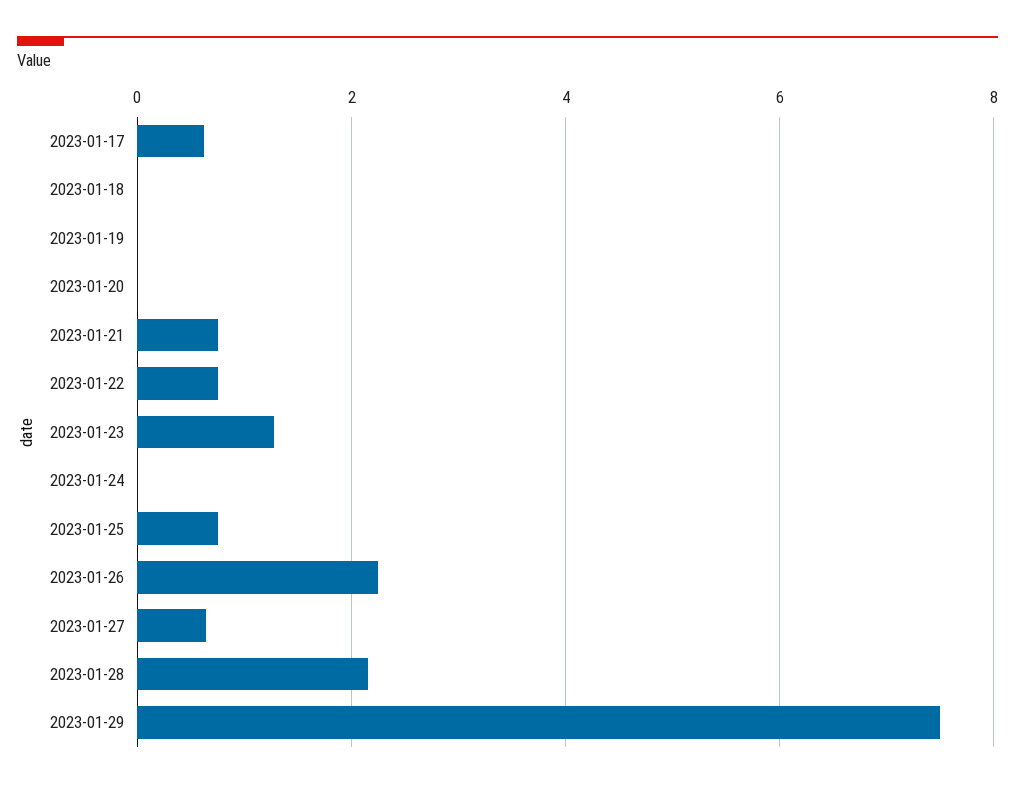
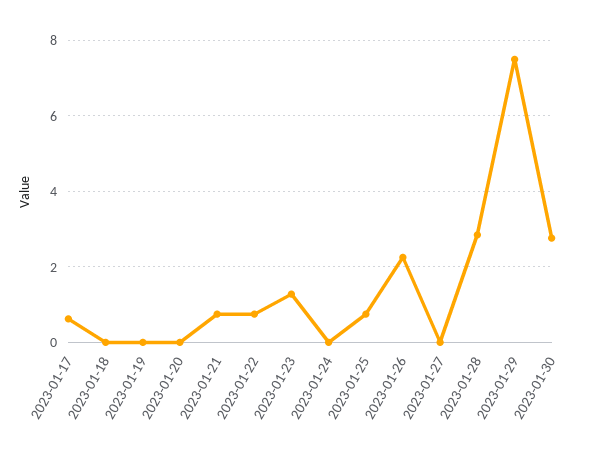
2023-01-27: 0.6 -> 0
2023-01-28: 2.2 -> 2.8
2023-01-30: none -> 2.8

